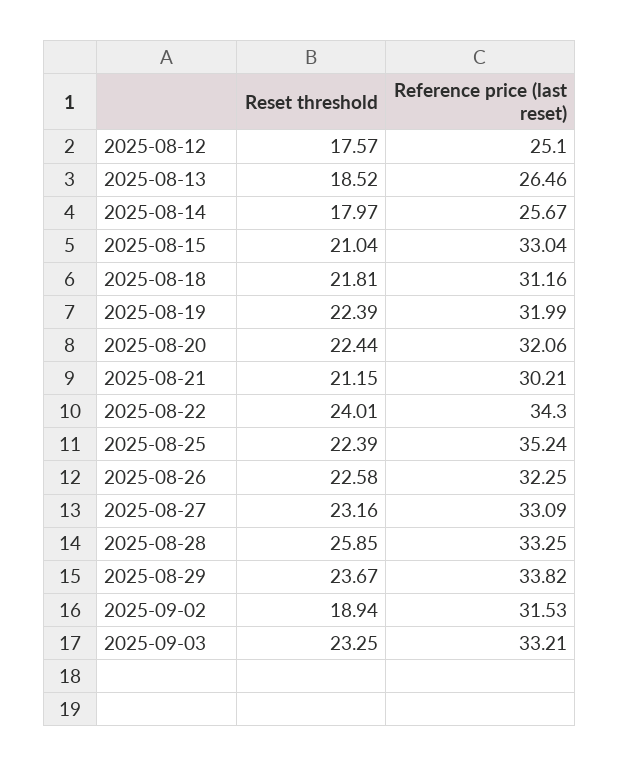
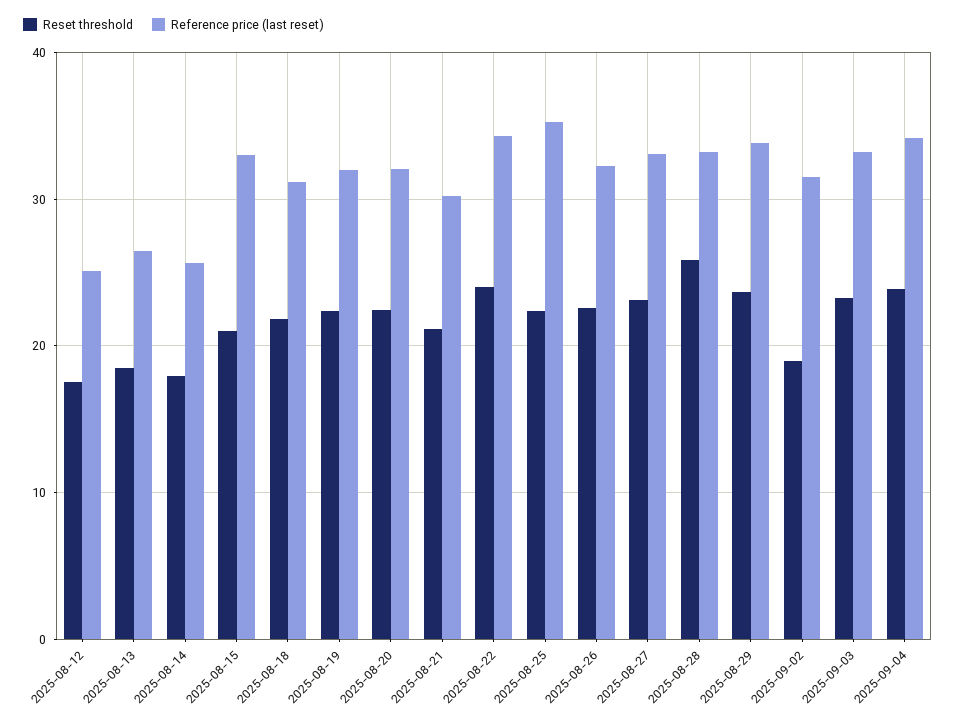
Reset threshold, 2025-09-04: none -> 24
Reference price (last reset), 2025-09-04: none -> 34

